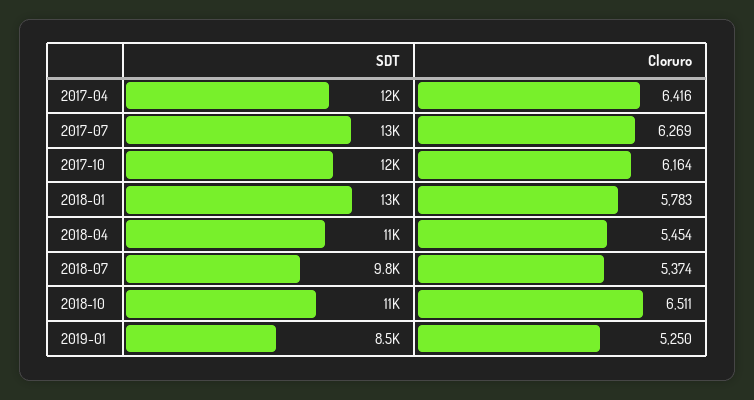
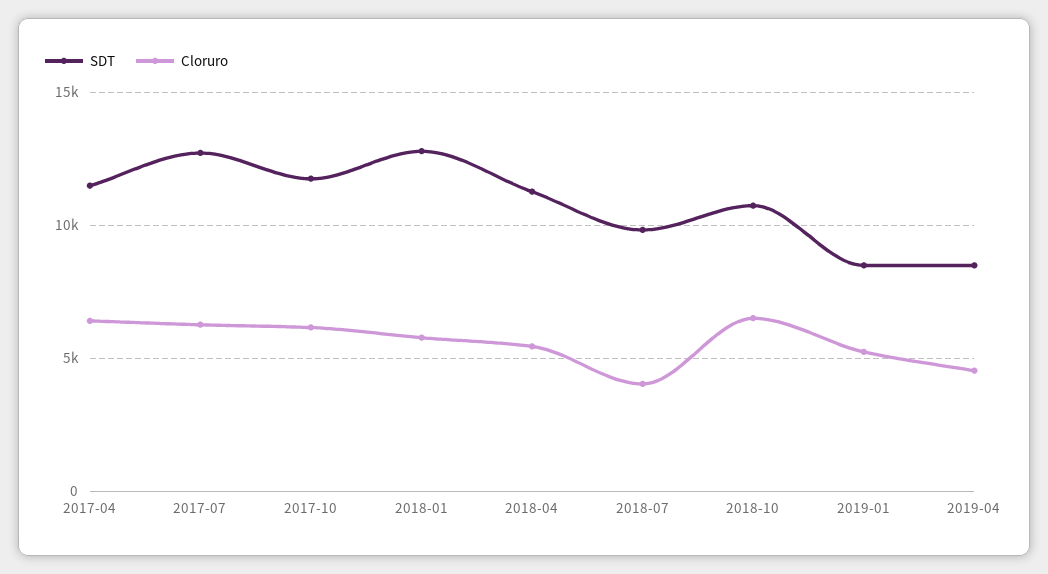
Cloruro, 2018-07: 5374 -> 4000
SDT, 2019-04: none -> 8500
Cloruro, 2019-04: none -> 4500

